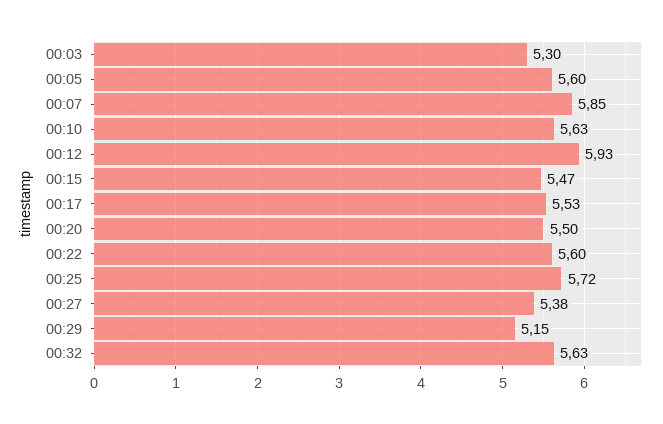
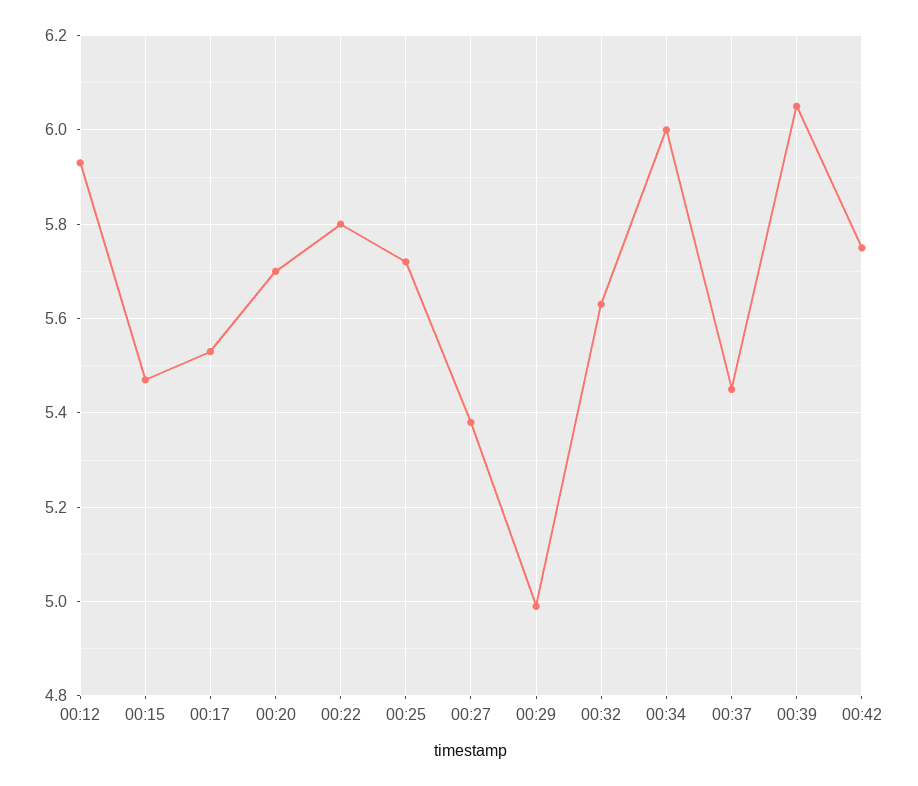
00:03: 5.3 -> none
00:05: 5.6 -> none
00:07: 5.85 -> none
00:10: 5.63 -> none
00:20: 5.5 -> 5.7
00:22: 5.6 -> 5.8
00:29: 5.15 -> 5
00:34: none -> 6
00:37: none -> 5.45
00:39: none -> 6.05
00:42: none -> 5.75

